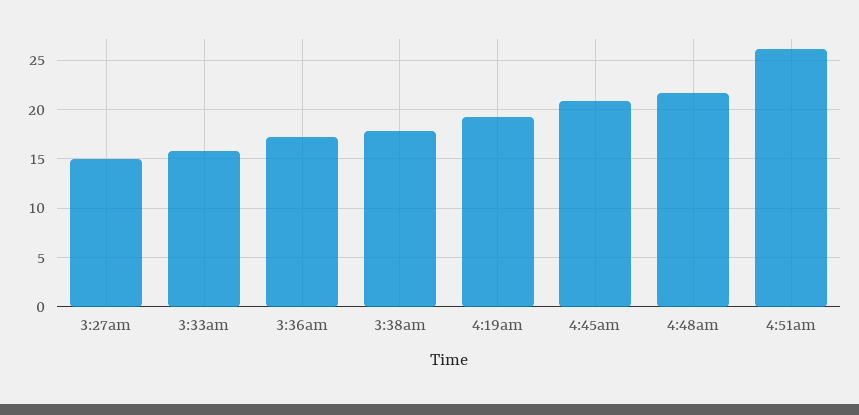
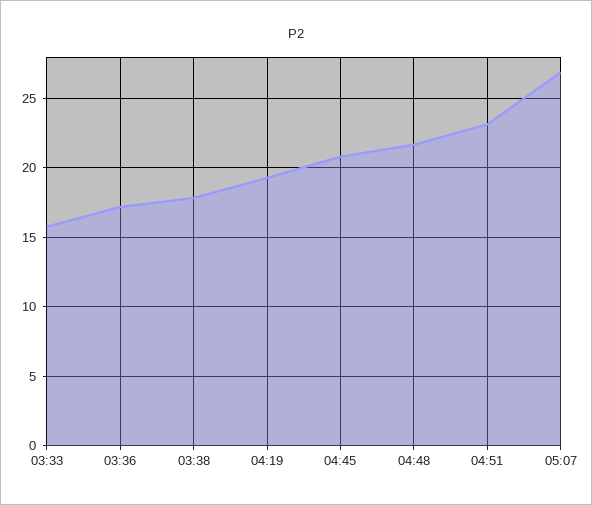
3:27am: 15 -> none
4:51am: 26 -> 23
05:07: none -> 27

